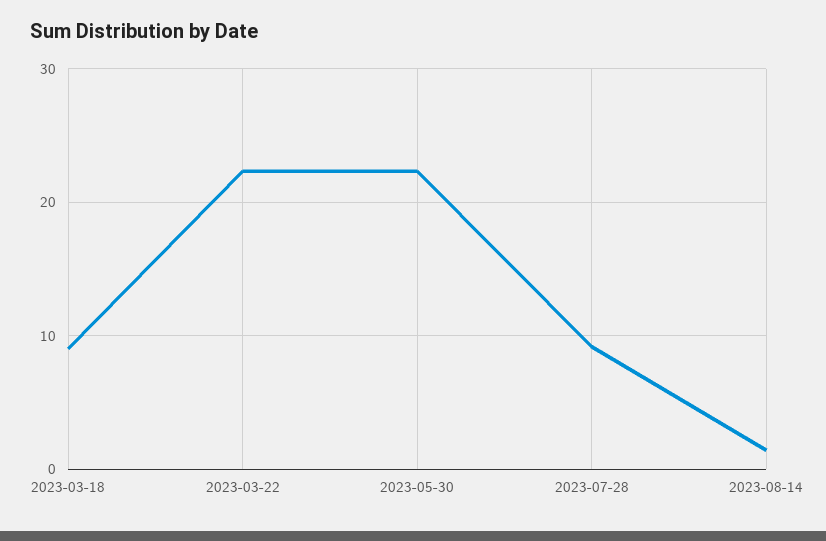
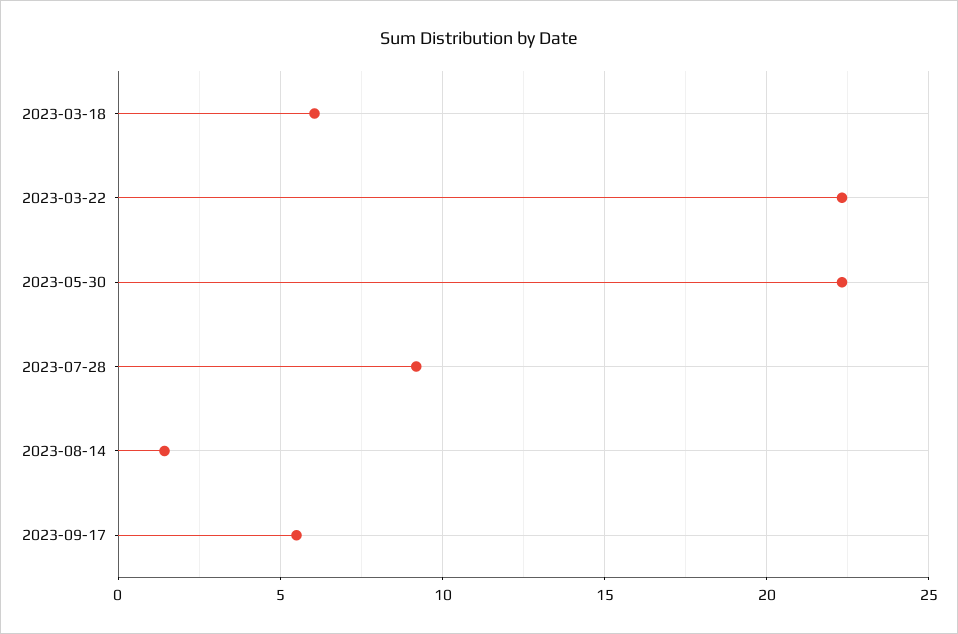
2023-03-18: 9 -> 6
2023-09-17: none -> 5.5

